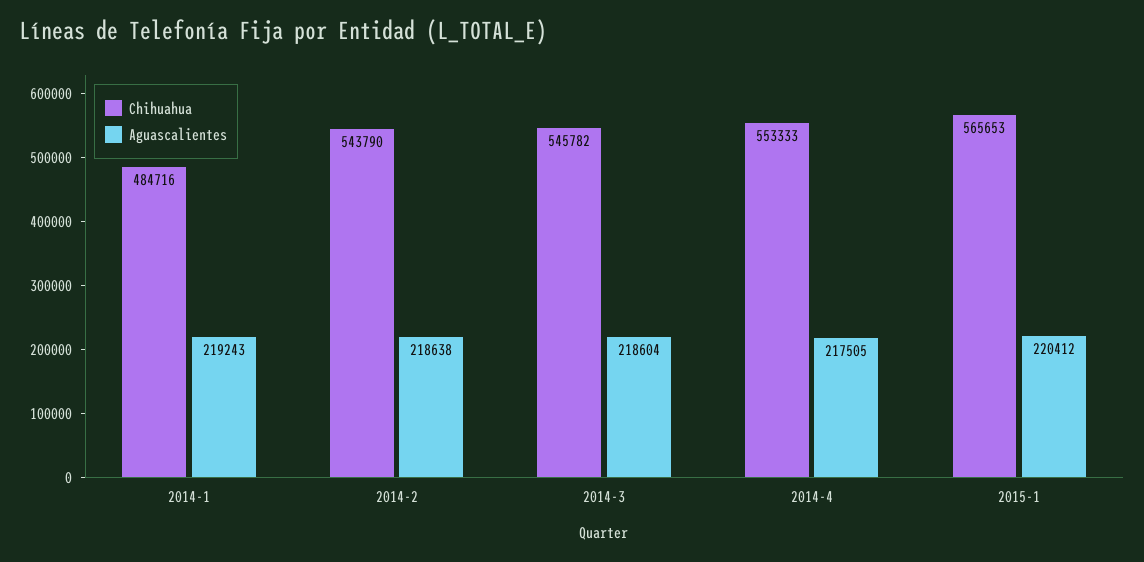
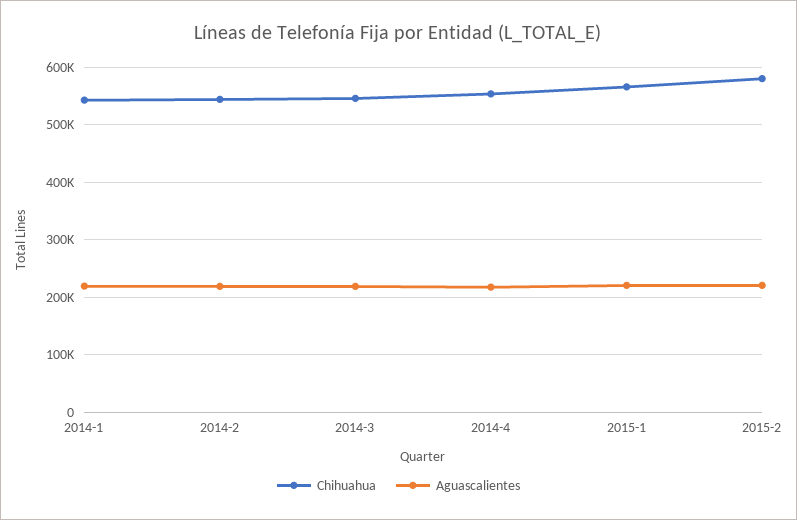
Chihuahua, 2014-1: 484716 -> 540000
Chihuahua, 2015-2: none -> 580000
Aguascalientes, 2015-2: none -> 220000

